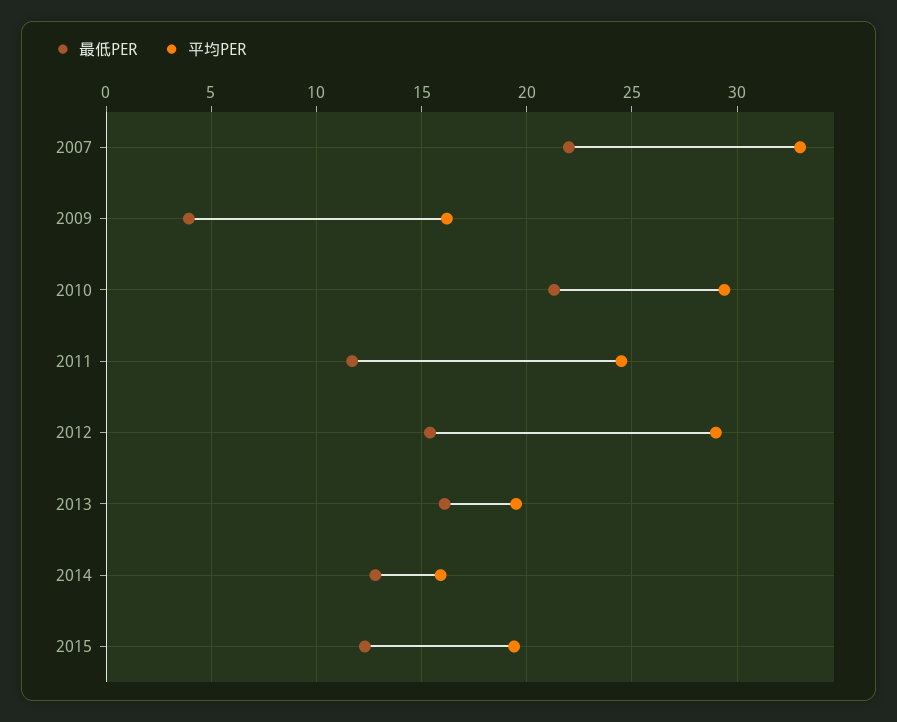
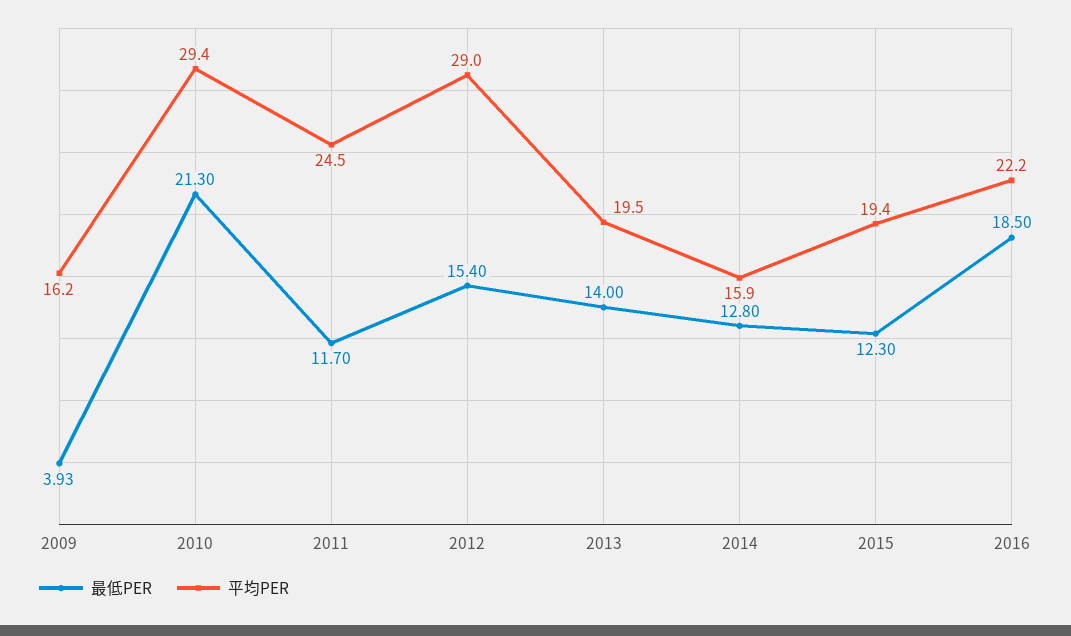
最低PER, 2007: 22 -> none
平均PER, 2007: 33 -> none
最低PER, 2013: 16 -> 14
最低PER, 2016: none -> 18.5
平均PER, 2016: none -> 22.2

